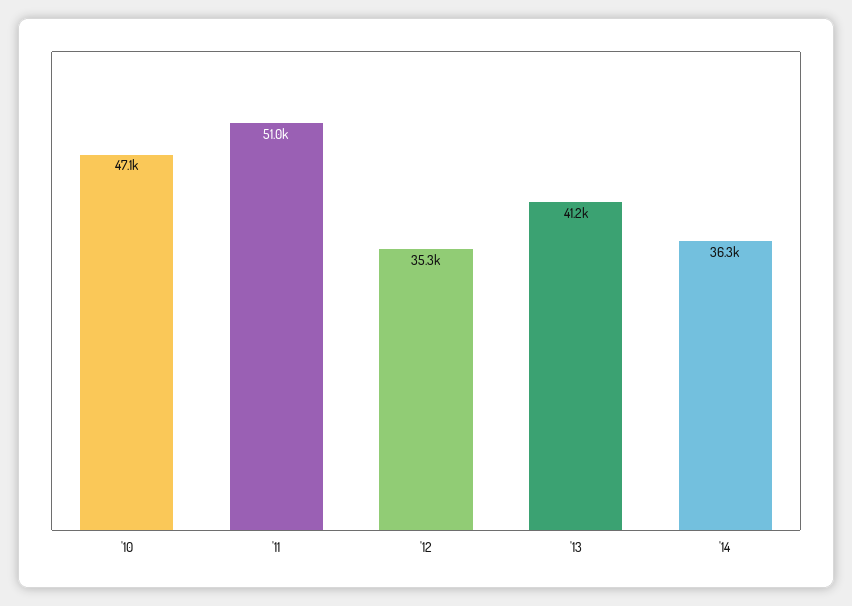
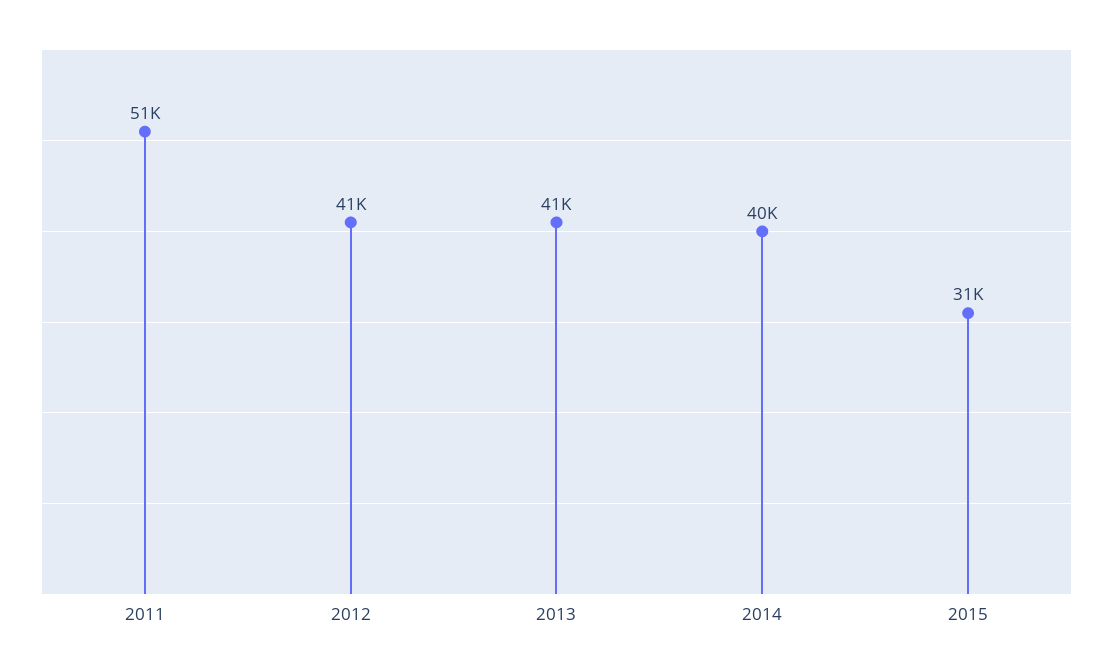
'10: 47100 -> none
'12: 35300 -> 41000
'14: 36300 -> 40000
2015: none -> 31000

